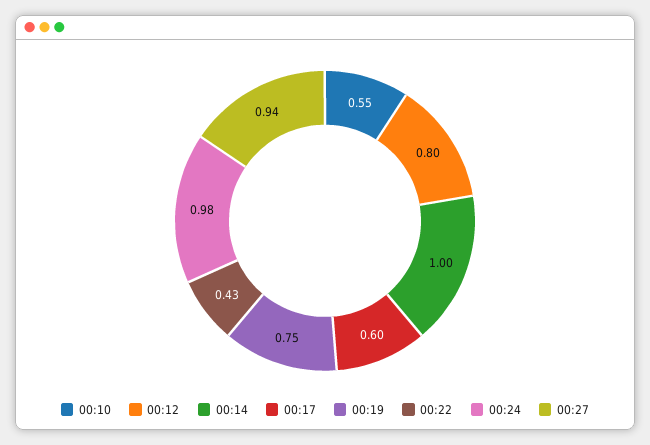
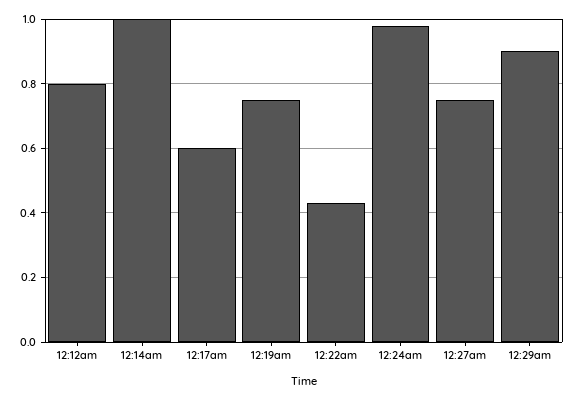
00:10: 0.55 -> none
00:27: 0.94 -> 0.75
12:29am: none -> 0.9

